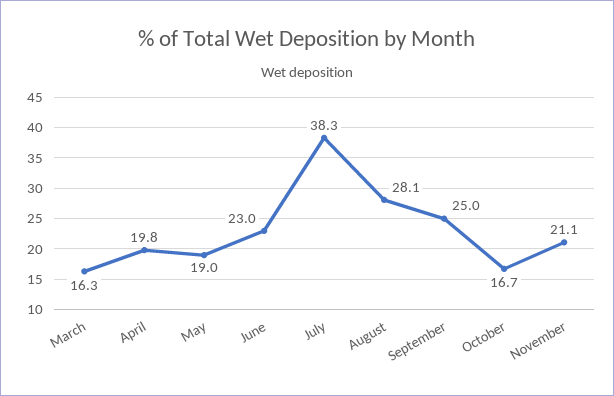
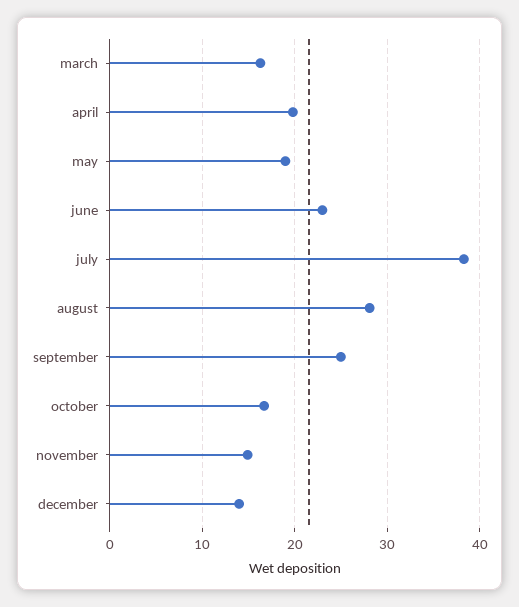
November: 21.1 -> 15
december: none -> 14

